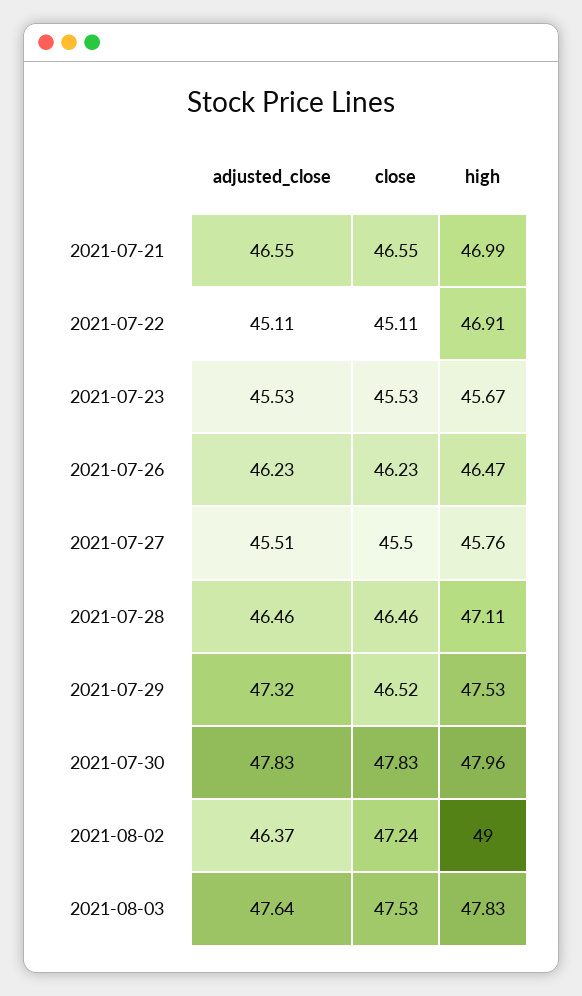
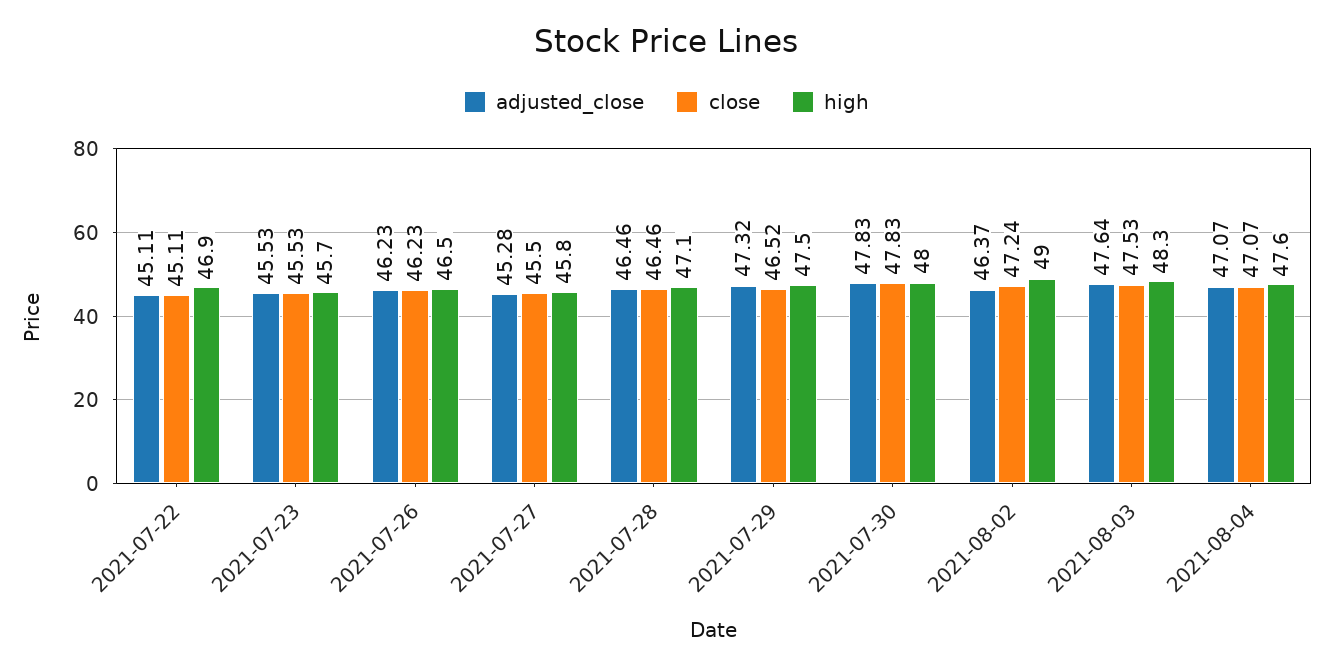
adjusted_close, 2021-07-21: 46.55 -> none
close, 2021-07-21: 46.55 -> none
high, 2021-07-21: 46.99 -> none
adjusted_close, 2021-07-27: 45.51 -> 45.28
high, 2021-08-03: 47.83 -> 48.3
adjusted_close, 2021-08-04: none -> 47.07
close, 2021-08-04: none -> 47.07
high, 2021-08-04: none -> 47.6

